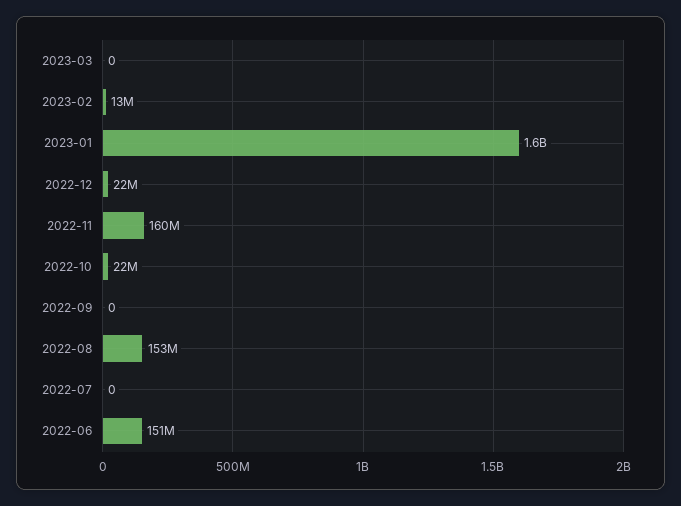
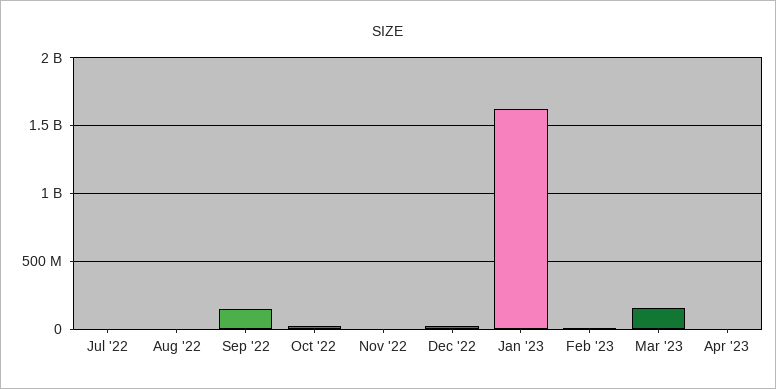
2023-03: 0 -> 150000000
2022-11: 160000000 -> 0
2022-09: 0 -> 150000000
2022-08: 153000000 -> 0
2022-06: 151000000 -> none
Apr '23: none -> 0

